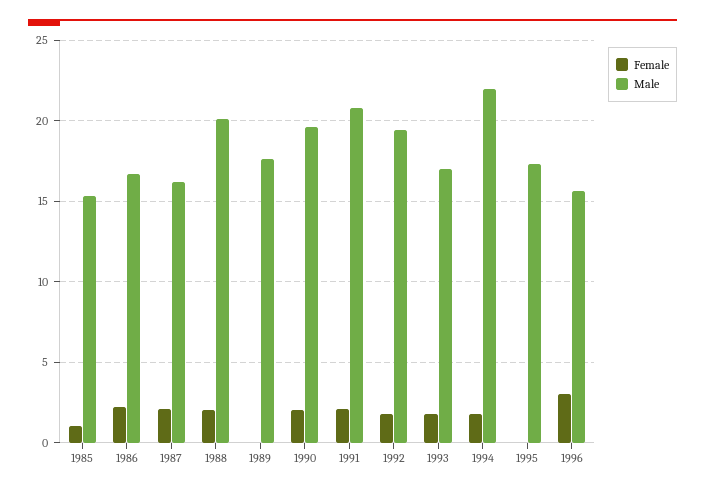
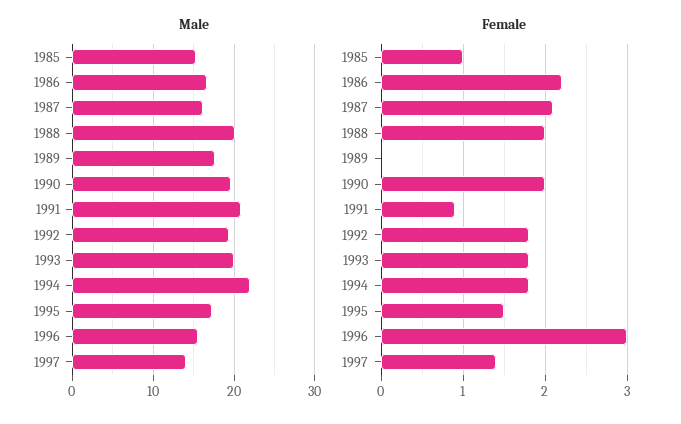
Female, 1991: 2 -> 0.9
Male, 1993: 17 -> 20
Female, 1995: 0 -> 1.5
Male, 1997: none -> 14
Female, 1997: none -> 1.4

